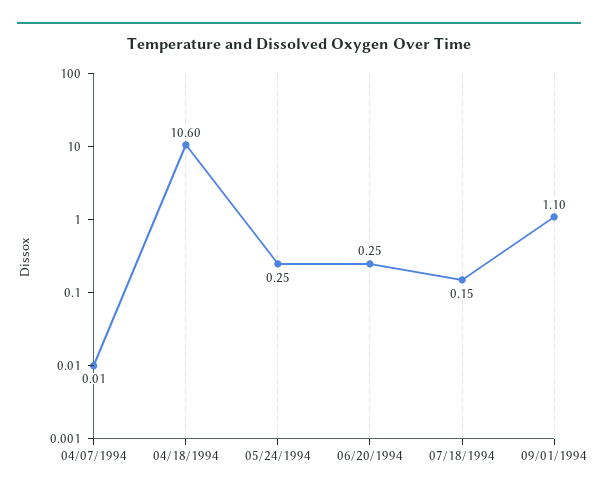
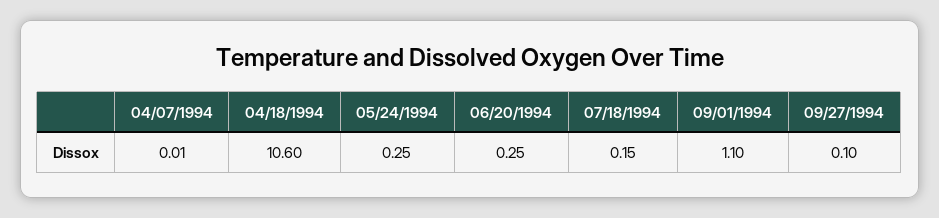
09/27/1994: none -> 0.1

